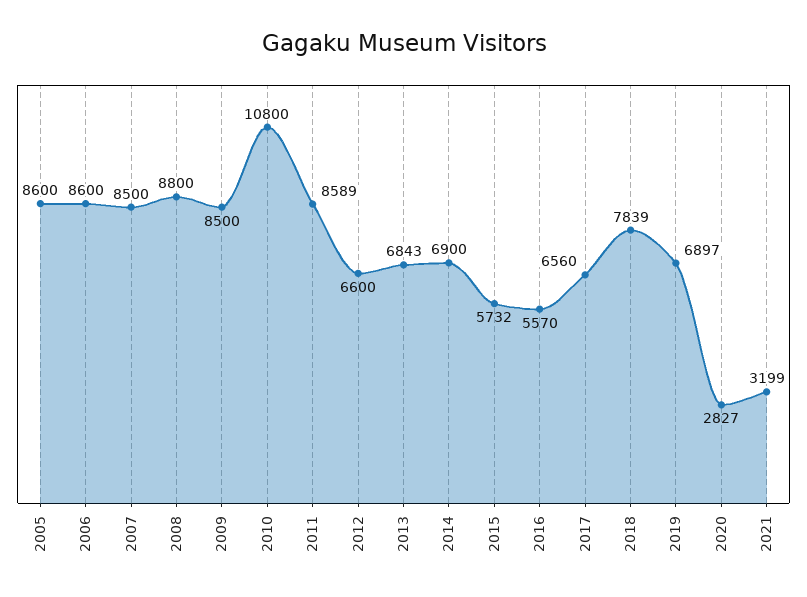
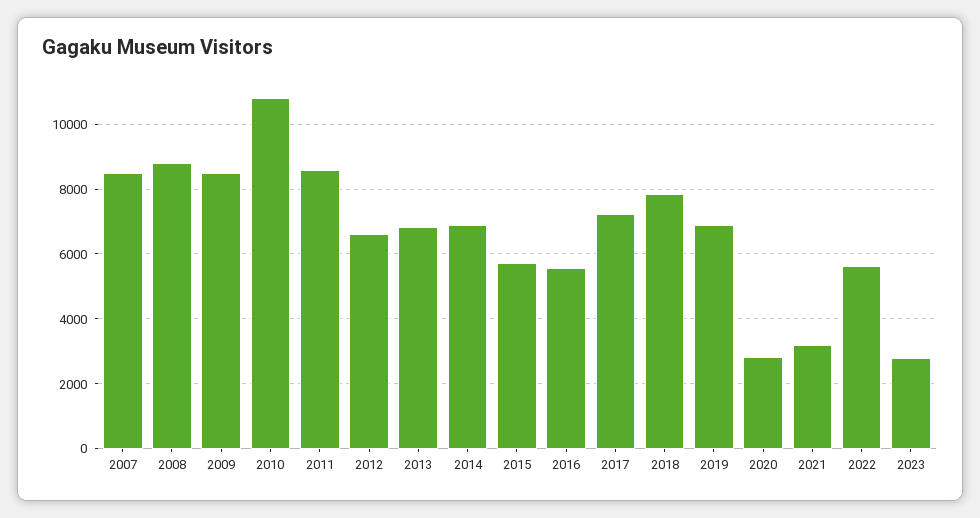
2005: 8600 -> none
2006: 8600 -> none
2017: 6560 -> 7200
2022: none -> 5600
2023: none -> 2800

